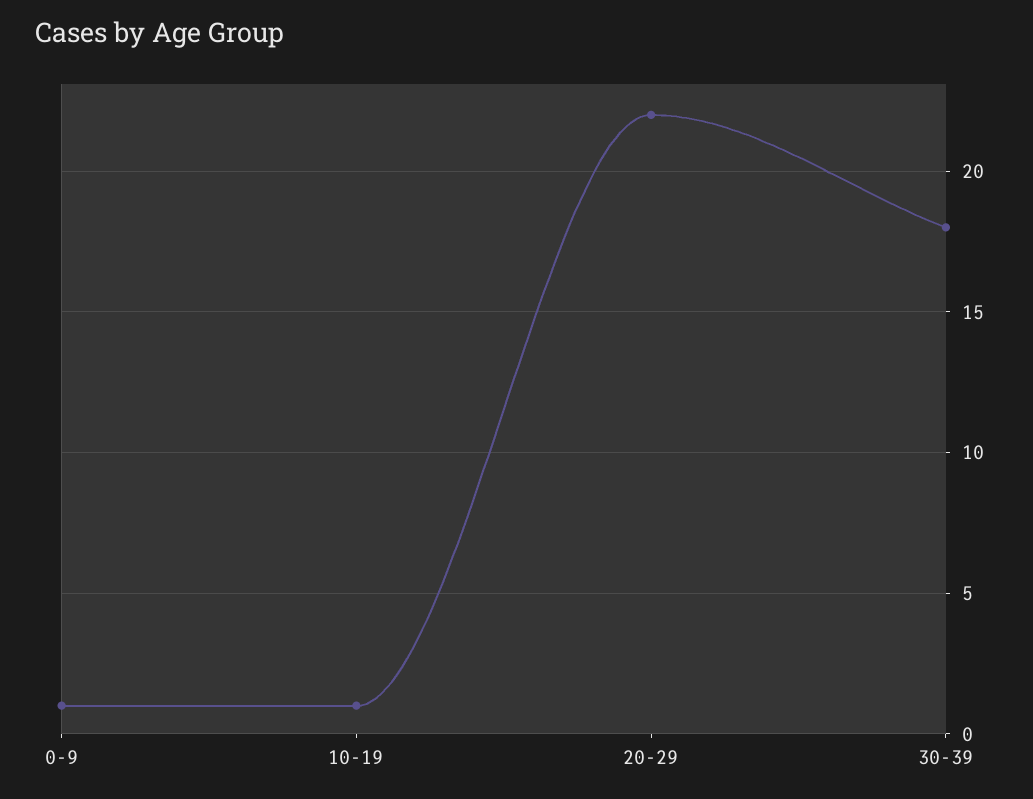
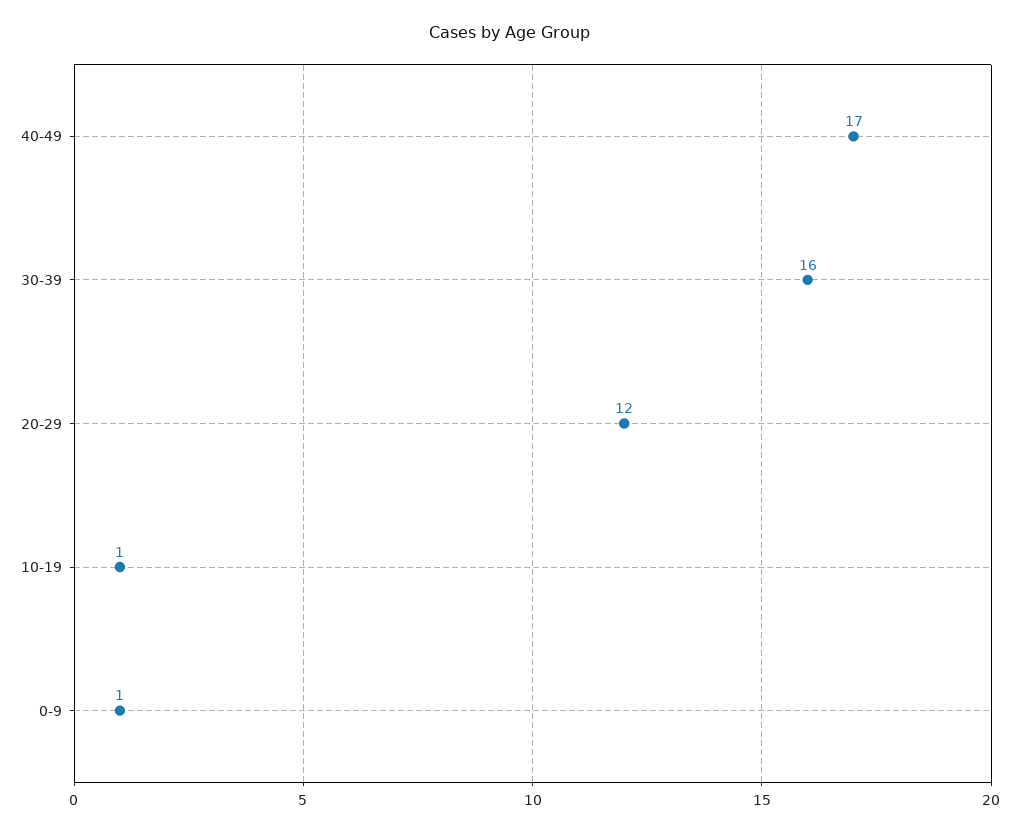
20-29: 22 -> 12
30-39: 18 -> 16
40-49: none -> 17

